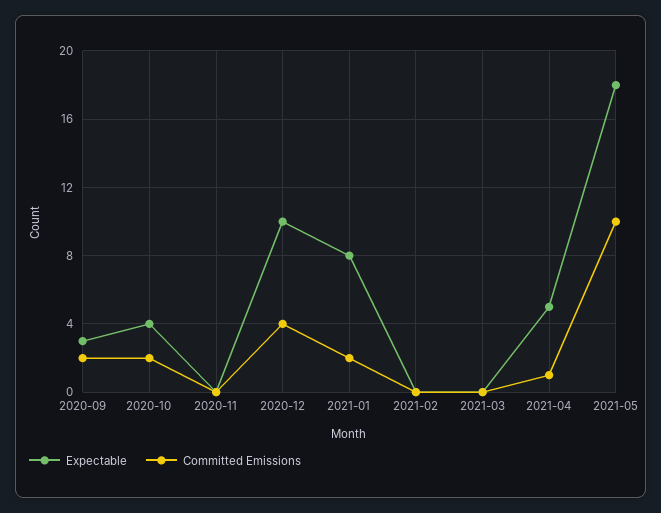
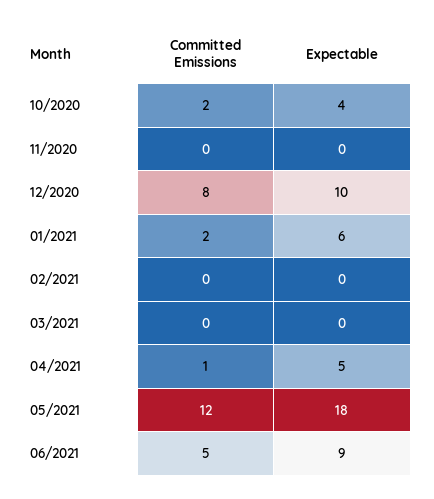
Expectable, 2020-09: 3 -> none
Committed Emissions, 2020-09: 2 -> none
Committed Emissions, 2020-12: 4 -> 8
Expectable, 2021-01: 8 -> 6
Committed Emissions, 2021-05: 10 -> 12
Committed Emissions, 06/2021: none -> 5
Expectable, 06/2021: none -> 9

